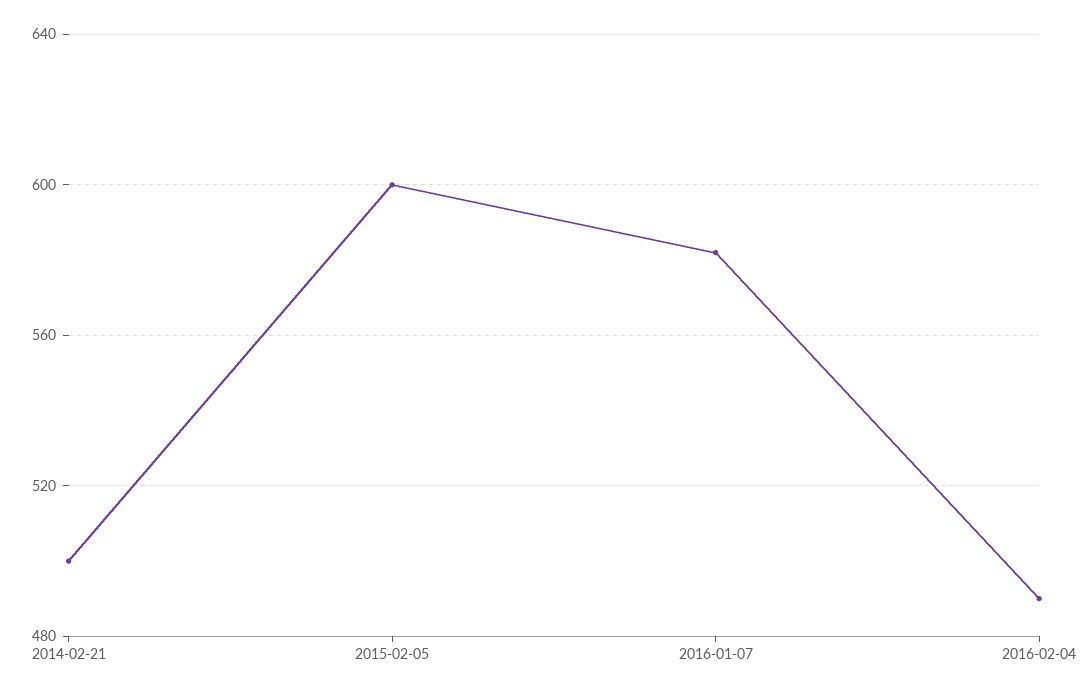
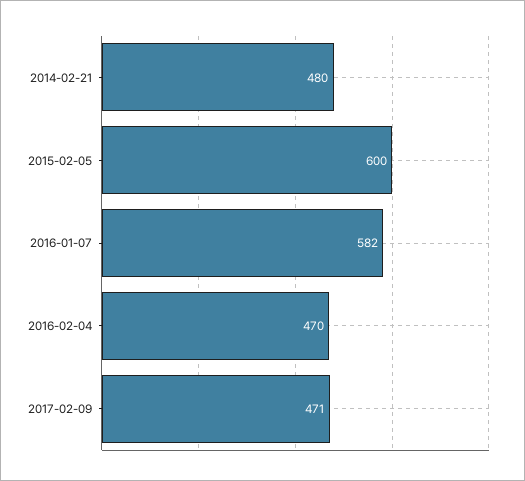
2014-02-21: 500 -> 480
2016-02-04: 490 -> 470
2017-02-09: none -> 471

